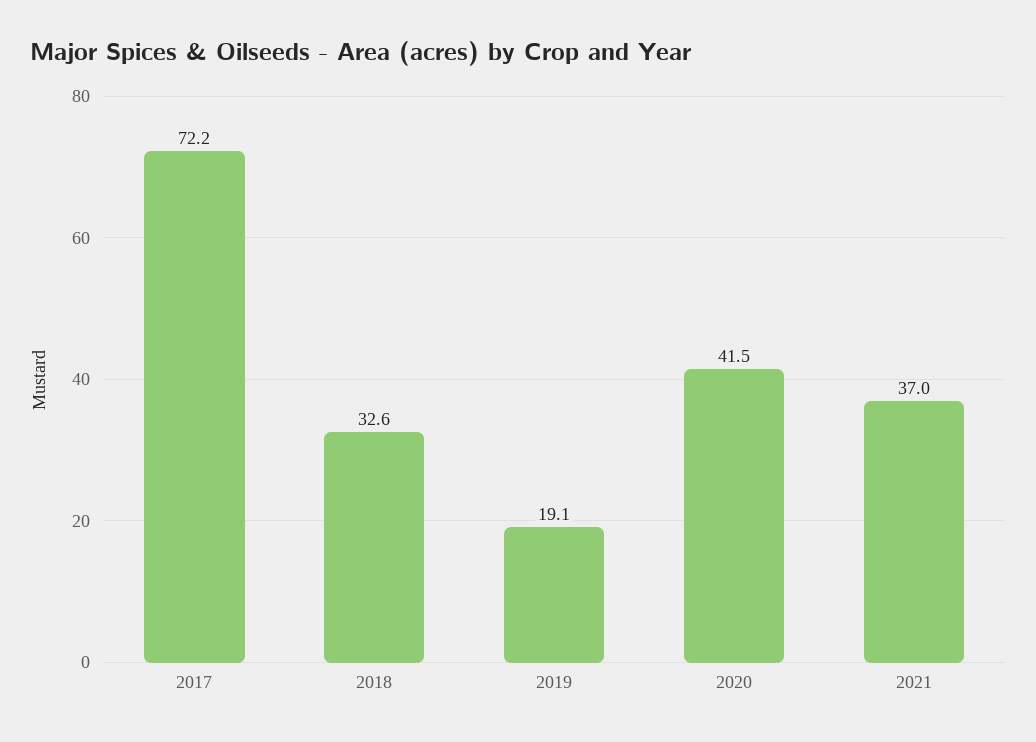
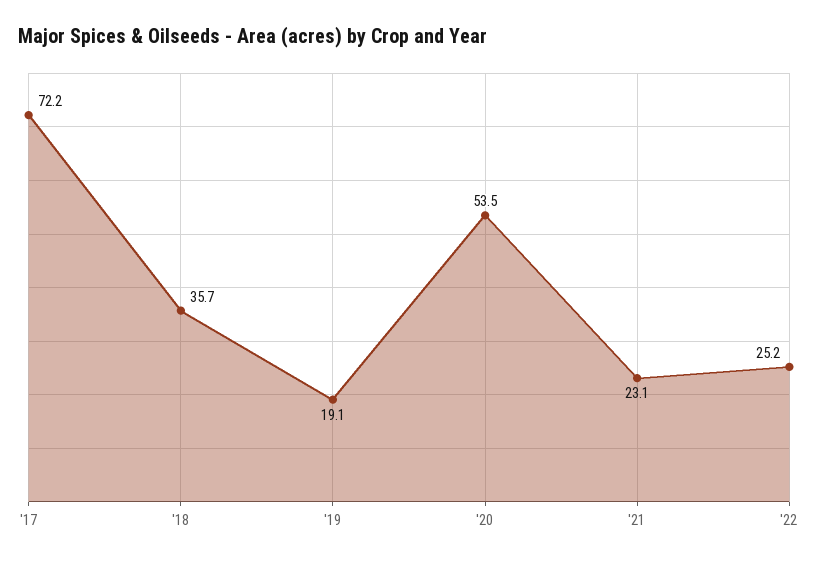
2018: 32.6 -> 35.7
2020: 41.5 -> 53.5
2021: 37 -> 23.1
'22: none -> 25.2

